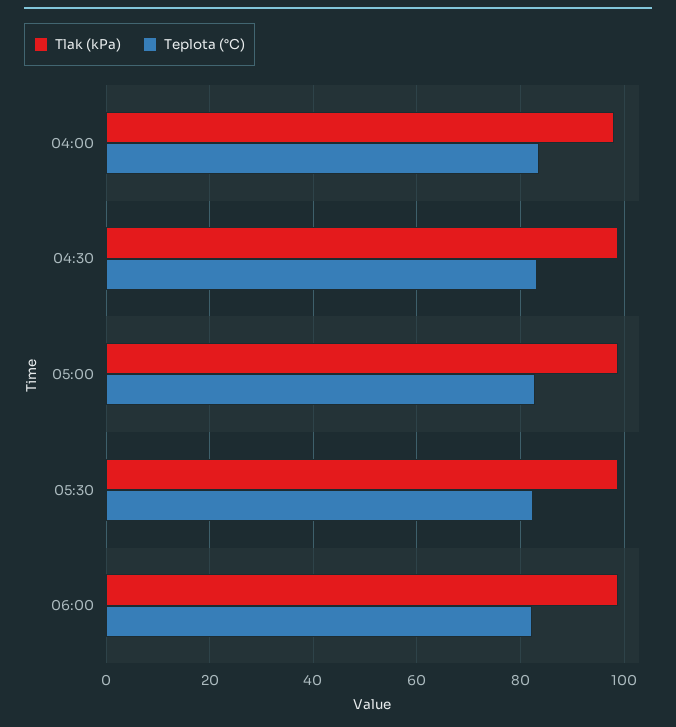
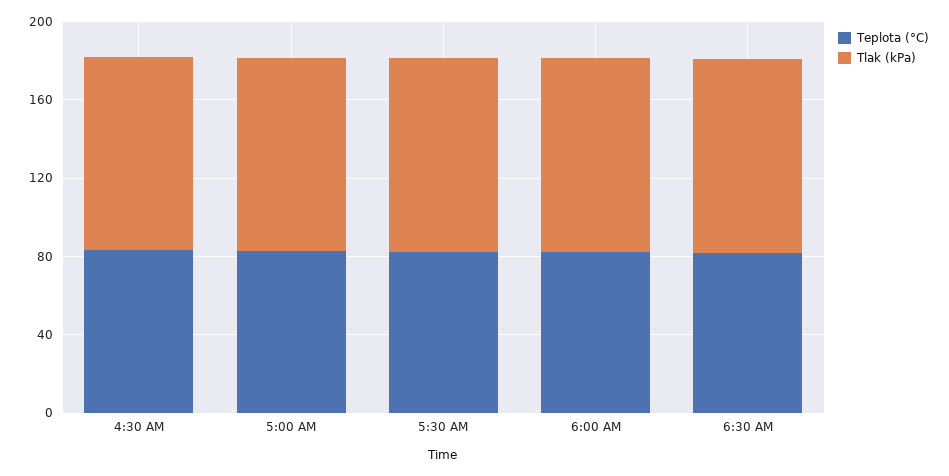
Tlak (kPa), 04:00: 98 -> none
Teplota (°C), 04:00: 84 -> none
Teplota (°C), 6:30 AM: none -> 80
Tlak (kPa), 6:30 AM: none -> 100

